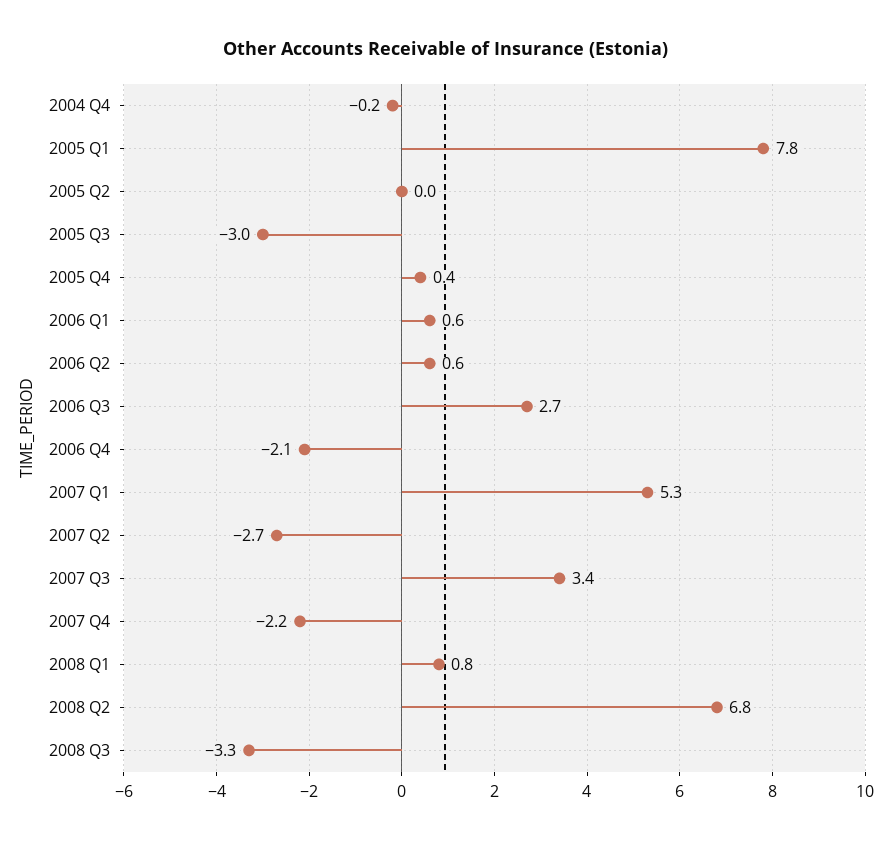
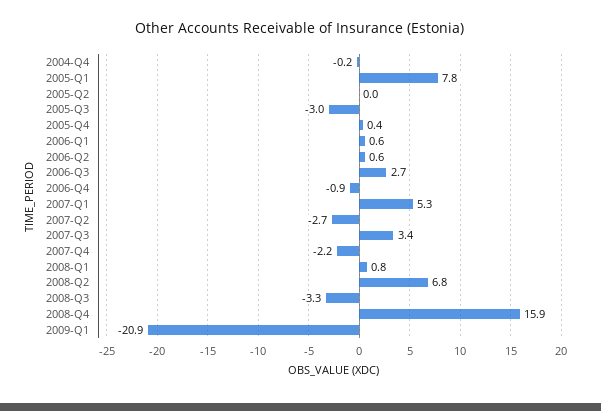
2006 Q4: -2.1 -> -0.9
2008-Q4: none -> 15.9
2009-Q1: none -> -20.9

